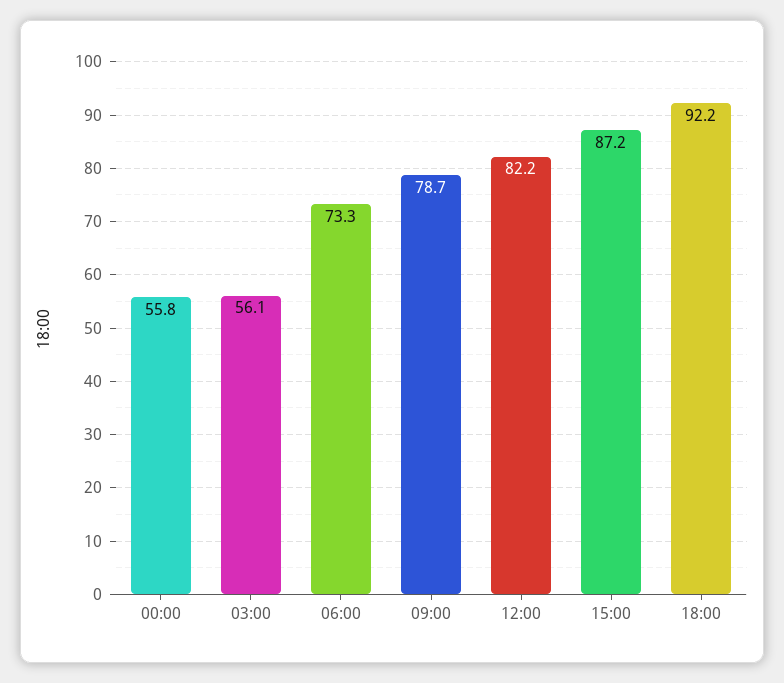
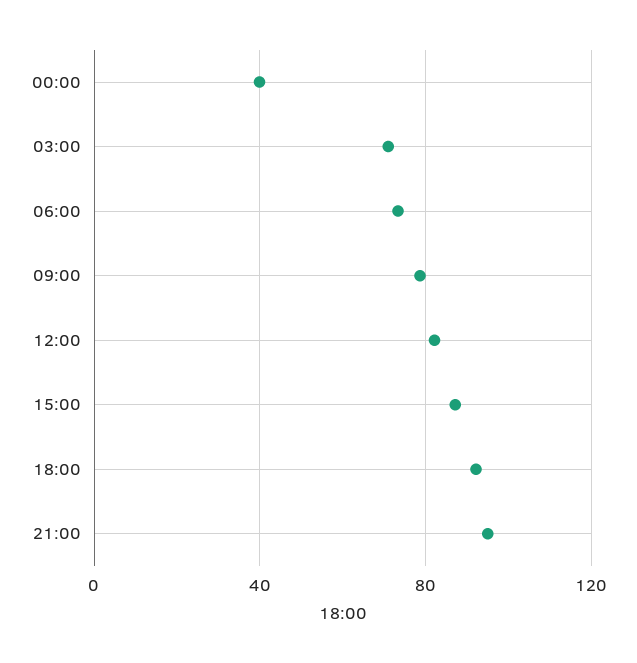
00:00: 55.8 -> 40
03:00: 56.1 -> 70
21:00: none -> 95

